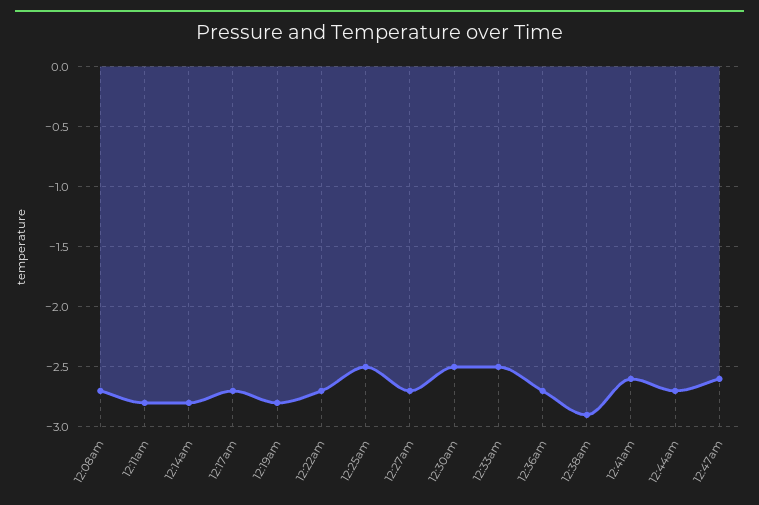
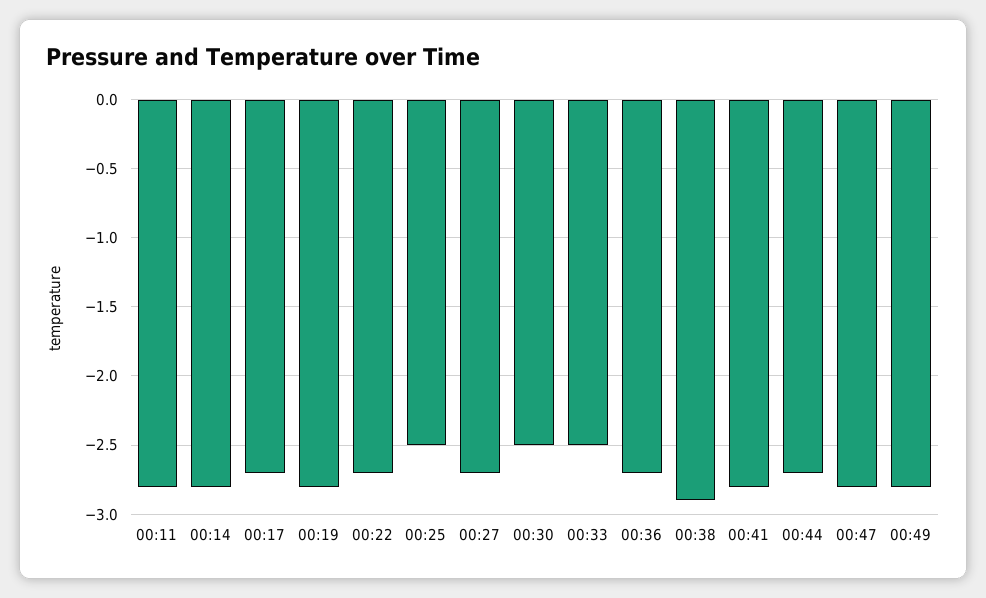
12:08am: -2.7 -> none
12:41am: -2.6 -> -2.8
12:47am: -2.6 -> -2.8
00:49: none -> -2.8

